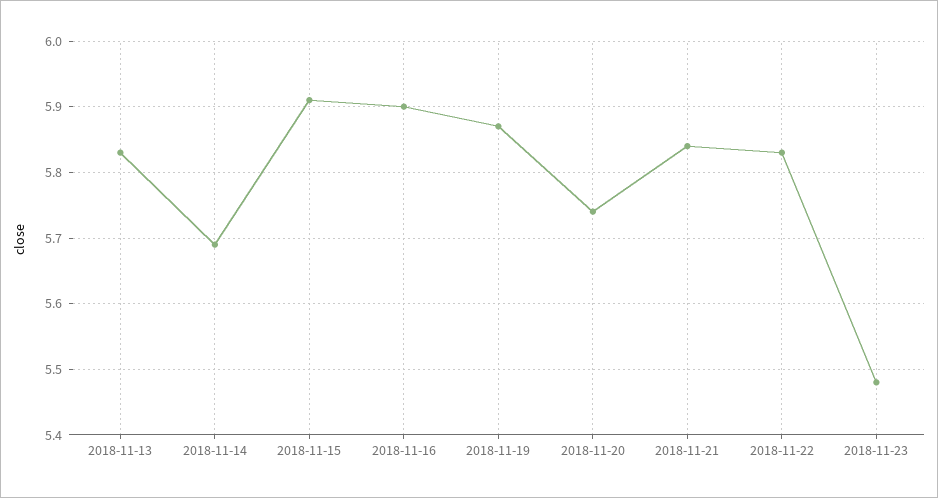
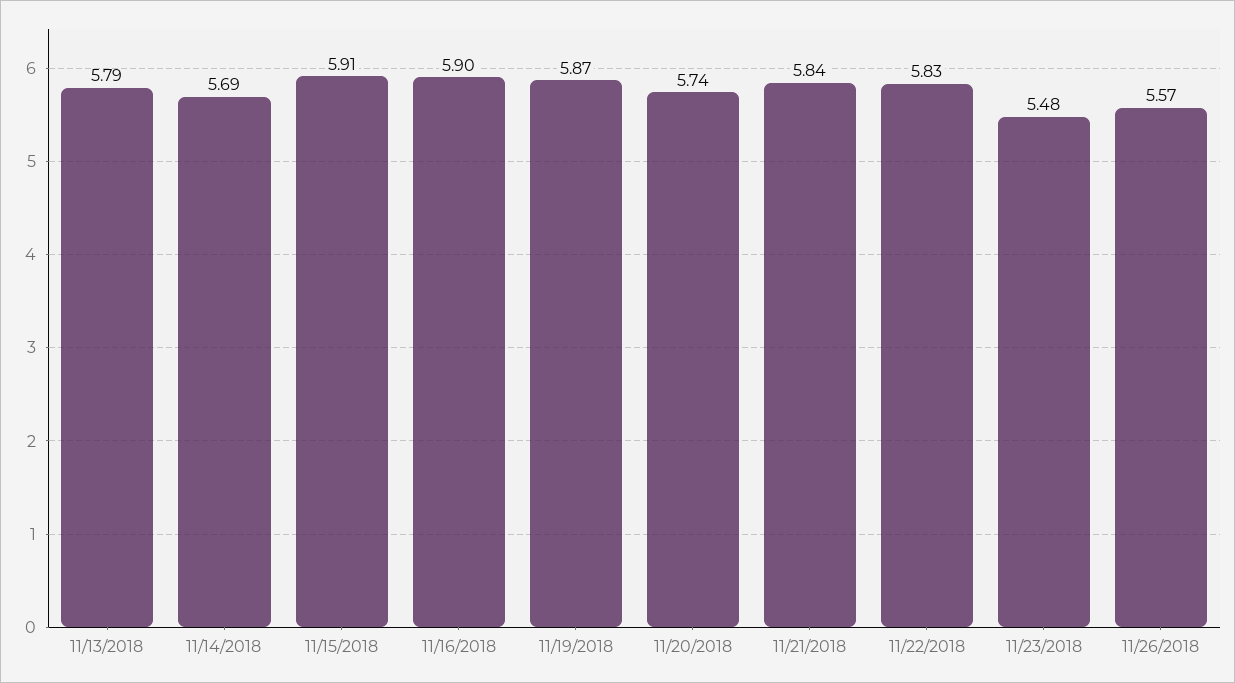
2018-11-13: 5.83 -> 5.79
11/26/2018: none -> 5.57

